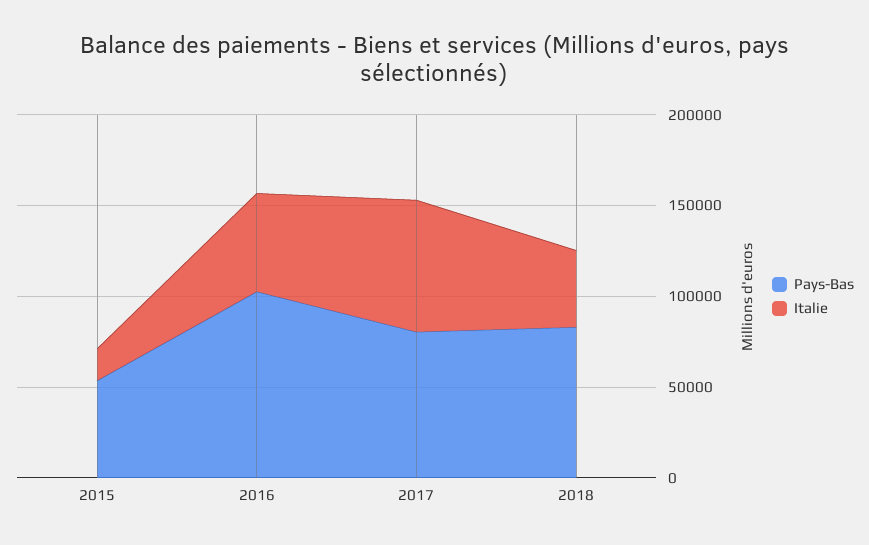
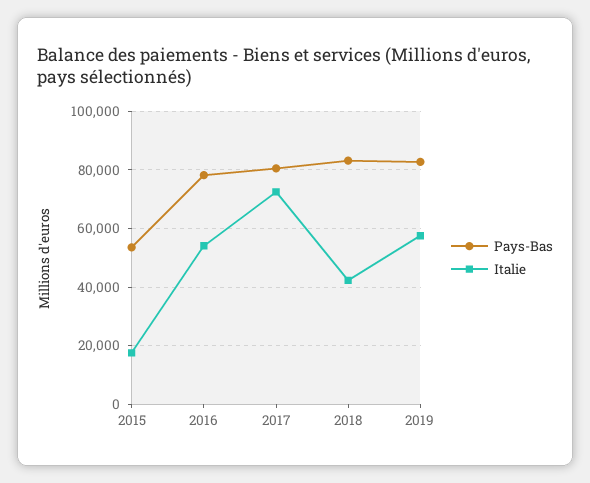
Pays-Bas, 2016: 100000 -> 77500
Pays-Bas, 2019: none -> 82500
Italie, 2019: none -> 57500

